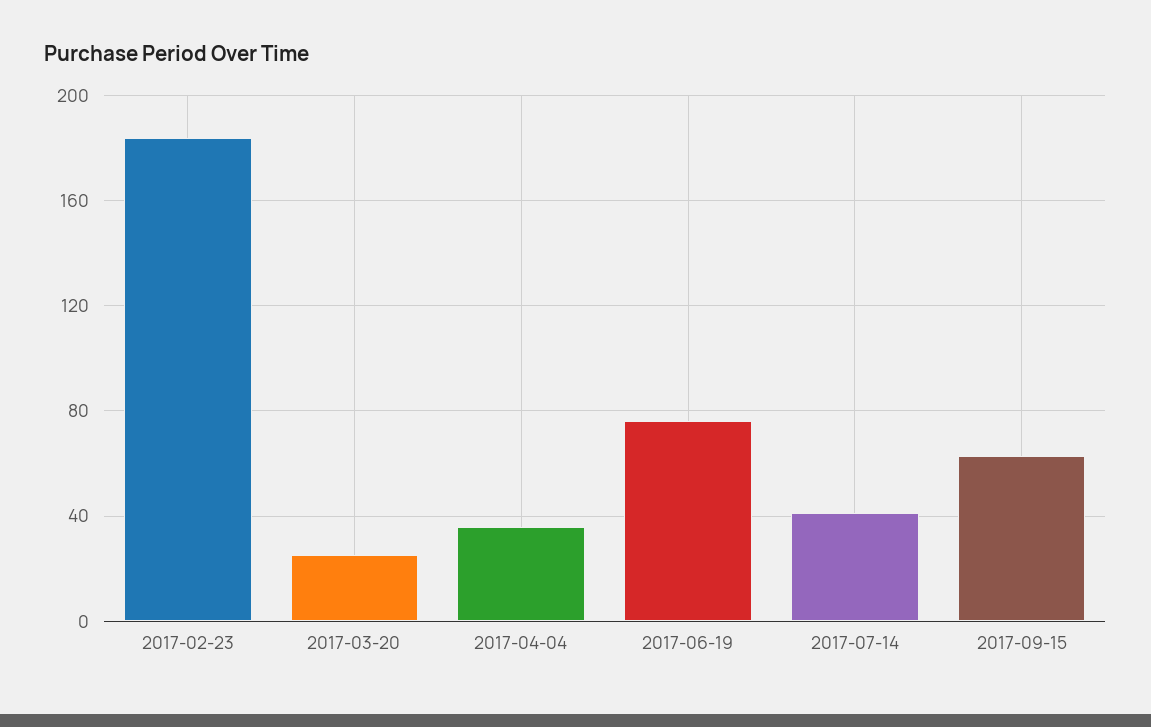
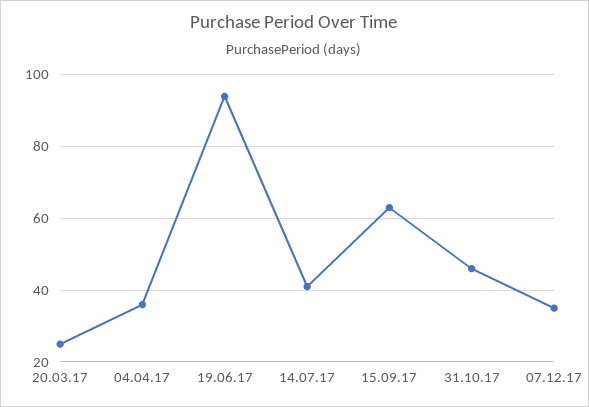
2017-02-23: 185 -> none
2017-06-19: 75 -> 95
31.10.17: none -> 45
07.12.17: none -> 35

